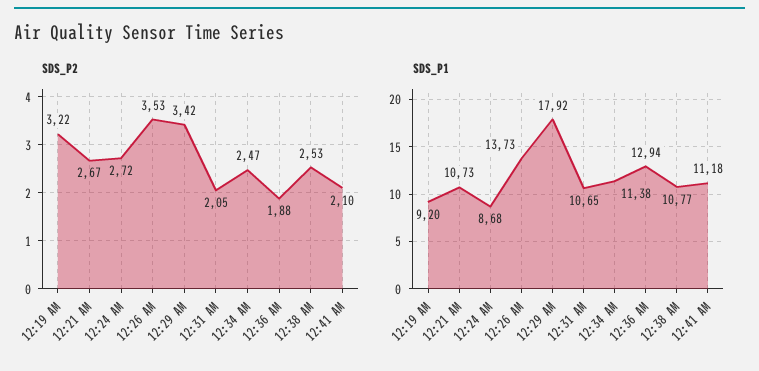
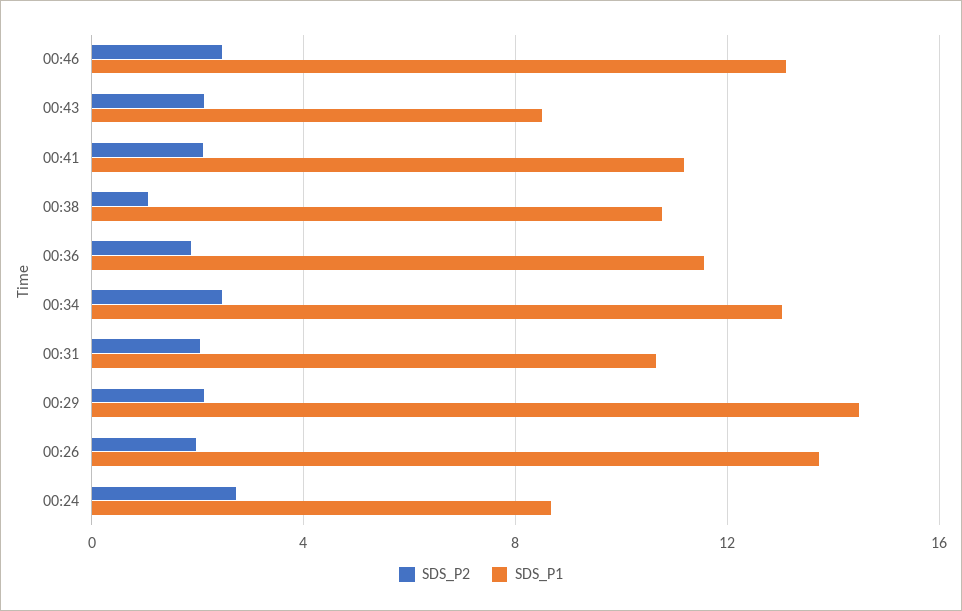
SDS_P2, 12:19 AM: 3.22 -> none
SDS_P2, 12:21 AM: 2.67 -> none
SDS_P2, 12:26 AM: 3.53 -> 2
SDS_P2, 12:29 AM: 3.42 -> 2
SDS_P2, 12:38 AM: 2.53 -> 1
SDS_P1, 12:19 AM: 9.2 -> none
SDS_P1, 12:21 AM: 10.73 -> none
SDS_P1, 12:29 AM: 17.92 -> 14.5
SDS_P1, 12:34 AM: 11.38 -> 13
SDS_P1, 12:36 AM: 12.94 -> 11.5
SDS_P2, 00:46: none -> 2.5
SDS_P1, 00:46: none -> 13
SDS_P2, 00:43: none -> 2
SDS_P1, 00:43: none -> 8.5

